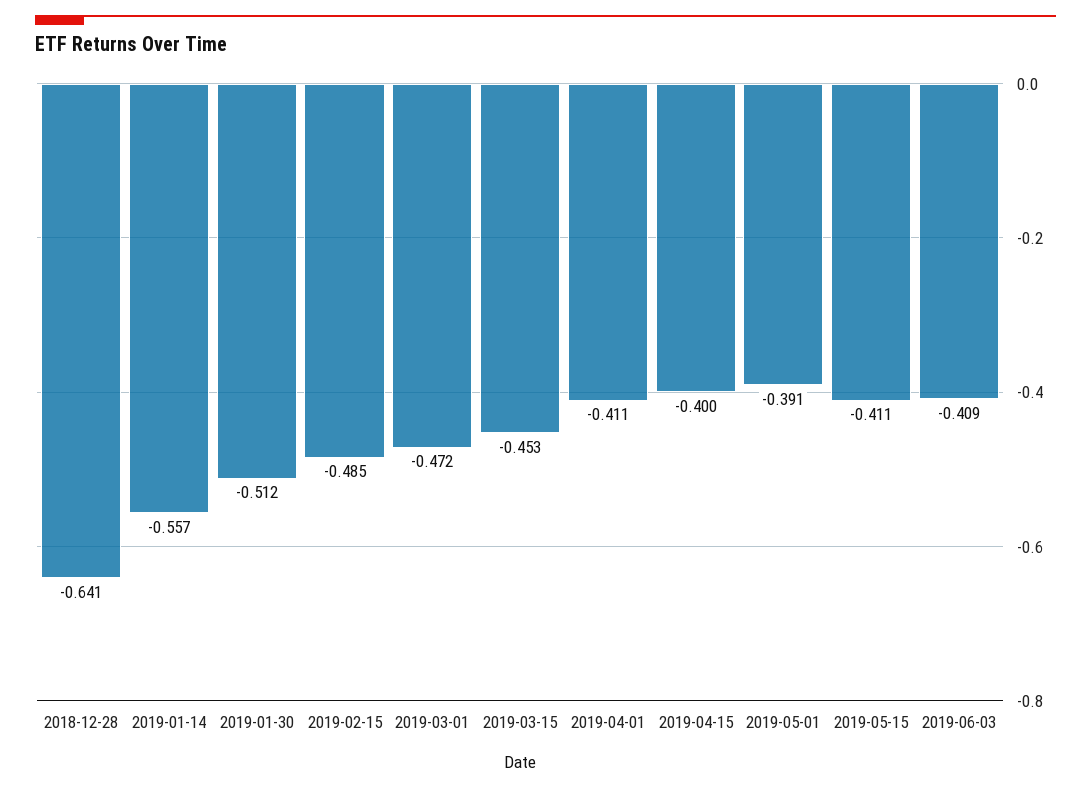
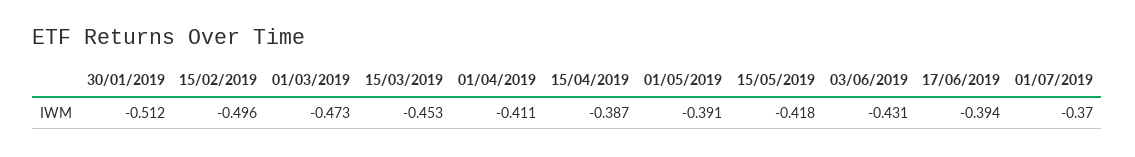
2018-12-28: -0.641 -> none
2019-01-14: -0.557 -> none
2019-02-15: -0.485 -> -0.496
2019-03-01: -0.472 -> -0.473
2019-04-15: -0.4 -> -0.387
2019-05-15: -0.411 -> -0.418
2019-06-03: -0.409 -> -0.431
17/06/2019: none -> -0.394
01/07/2019: none -> -0.37

